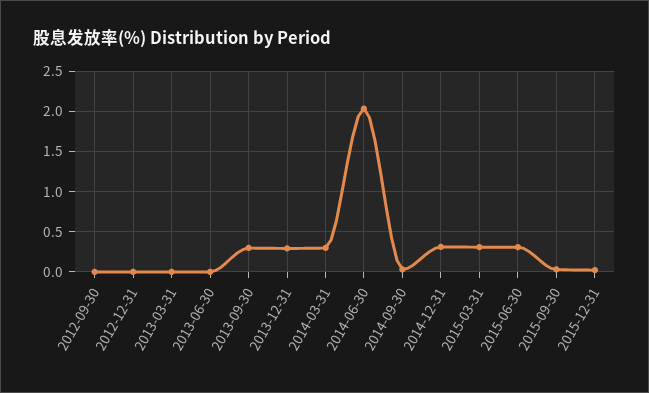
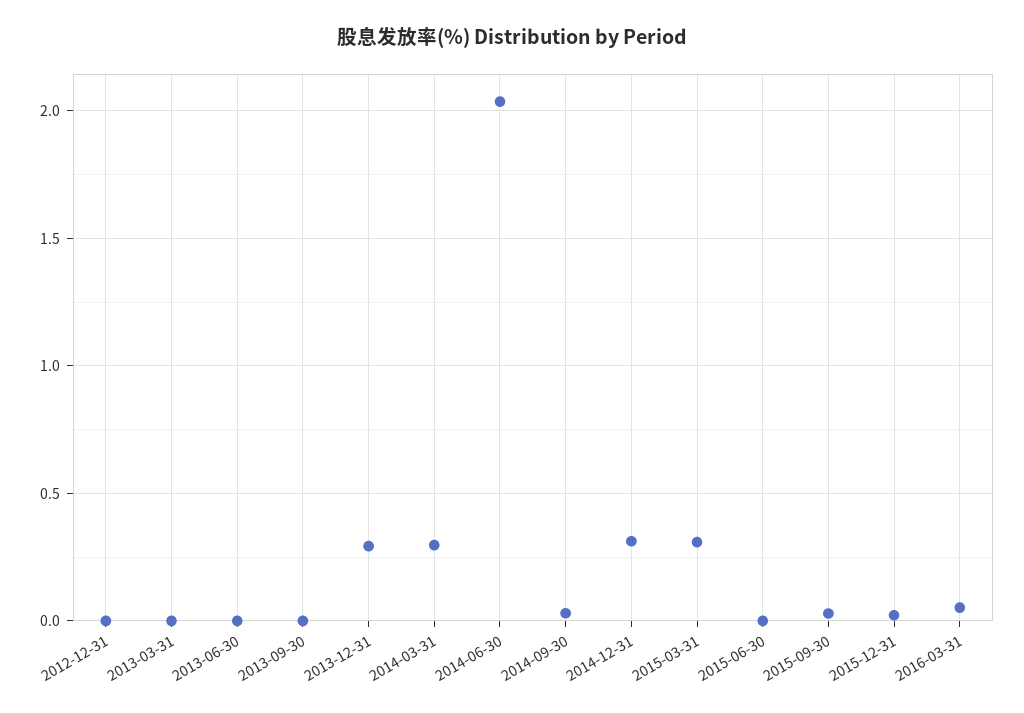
2012-09-30: 0 -> none
2013-09-30: 0.3 -> 0
2015-06-30: 0.3 -> 0
2016-03-31: none -> 0.05

